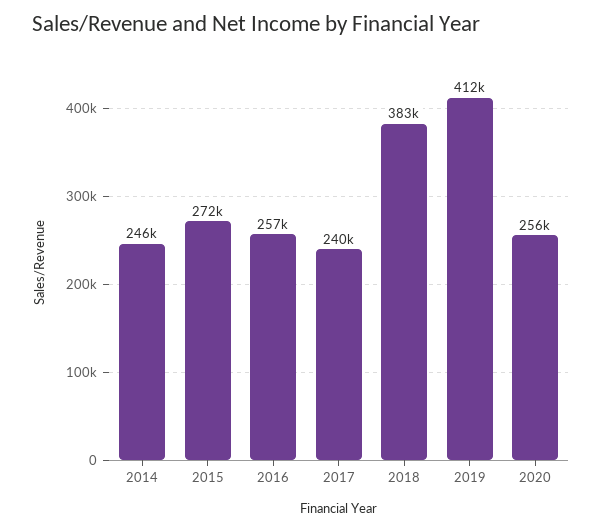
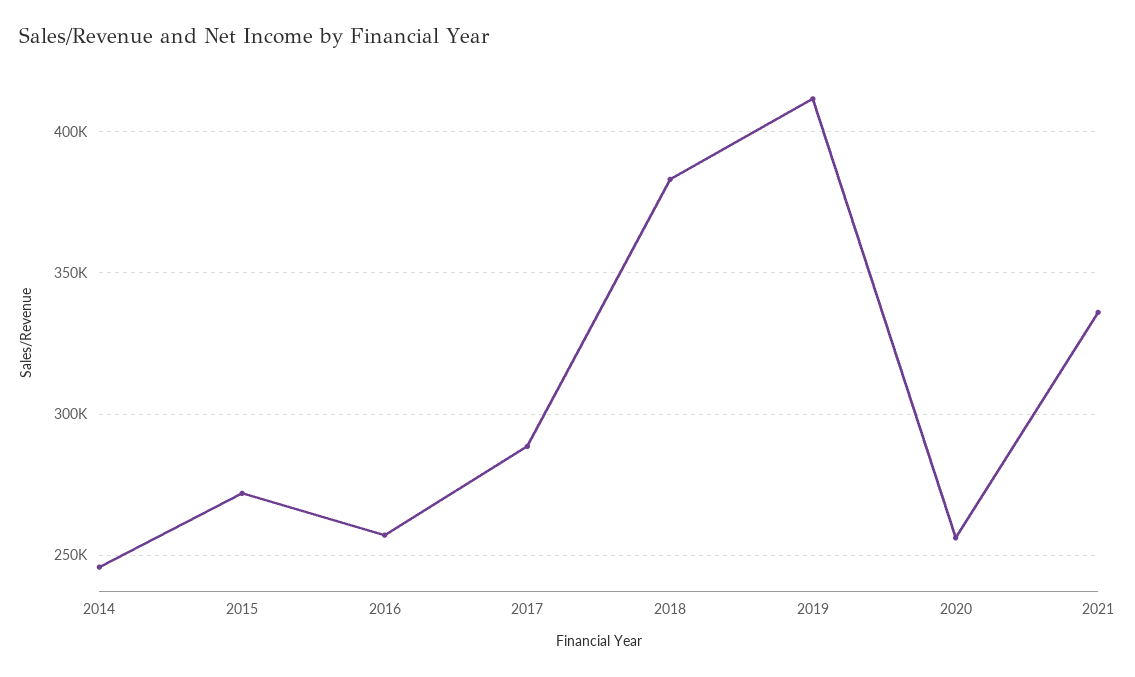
2017: 240000 -> 290000
2021: none -> 335000

